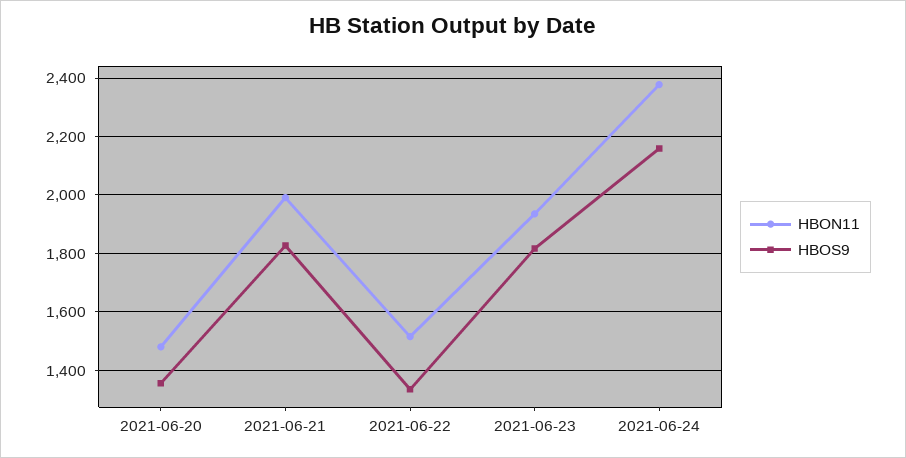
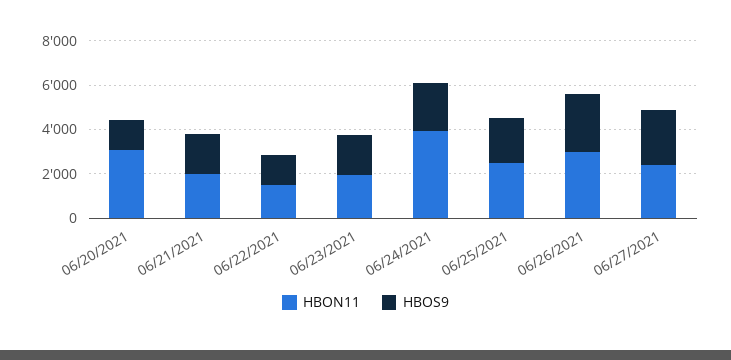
HBON11, 2021-06-20: 1475 -> 3000
HBON11, 2021-06-24: 2375 -> 4000
HBON11, 06/25/2021: none -> 2500
HBOS9, 06/25/2021: none -> 2000
HBON11, 06/26/2021: none -> 3000
HBOS9, 06/26/2021: none -> 2500
HBON11, 06/27/2021: none -> 2500
HBOS9, 06/27/2021: none -> 2500

